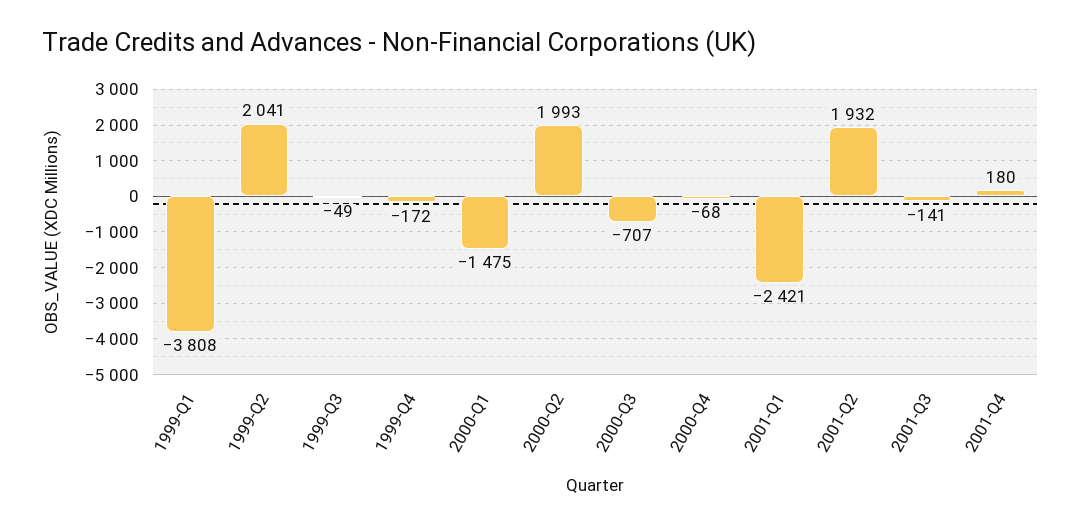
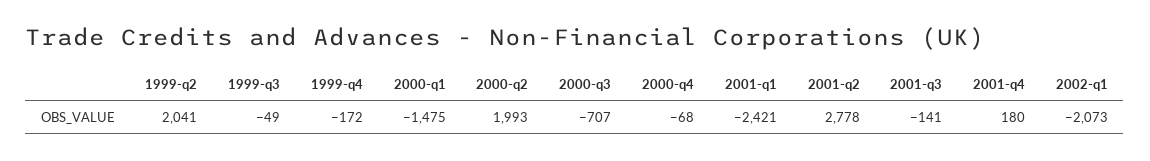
1999-Q1: -3808 -> none
2001-Q2: 1932 -> 2778
2002-q1: none -> -2073

